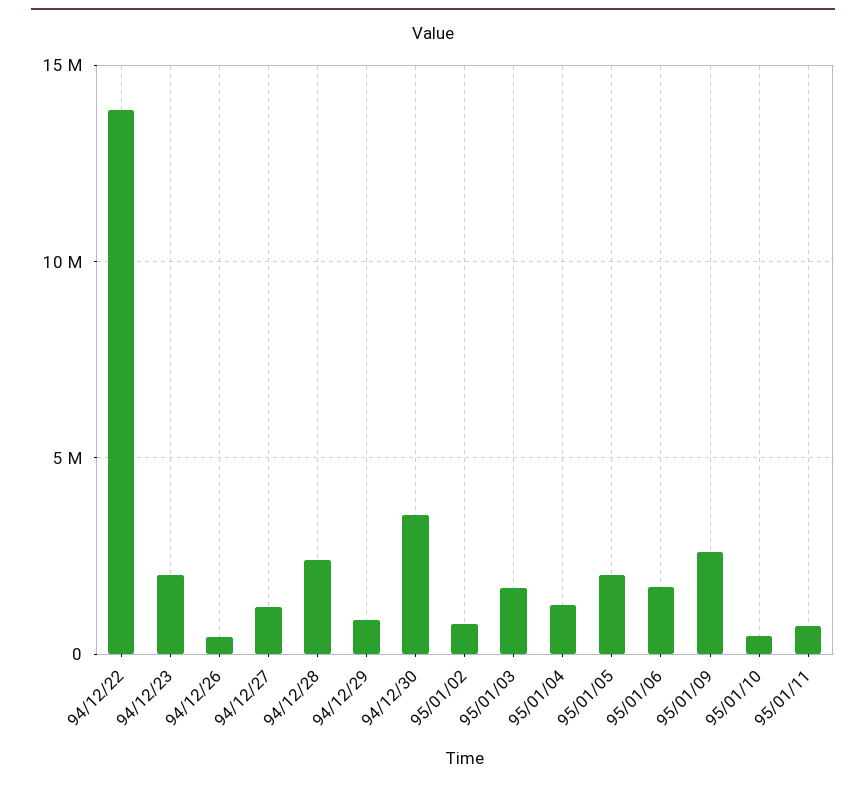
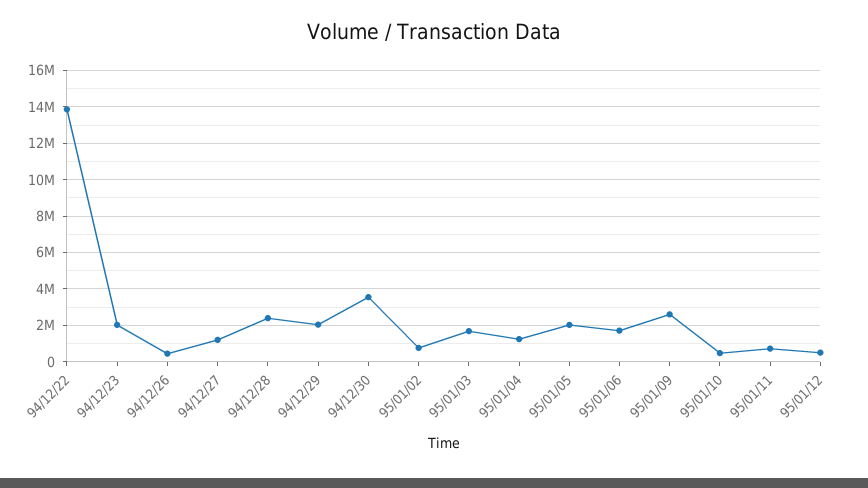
94/12/29: 1000000 -> 2000000
95/01/12: none -> 500000

